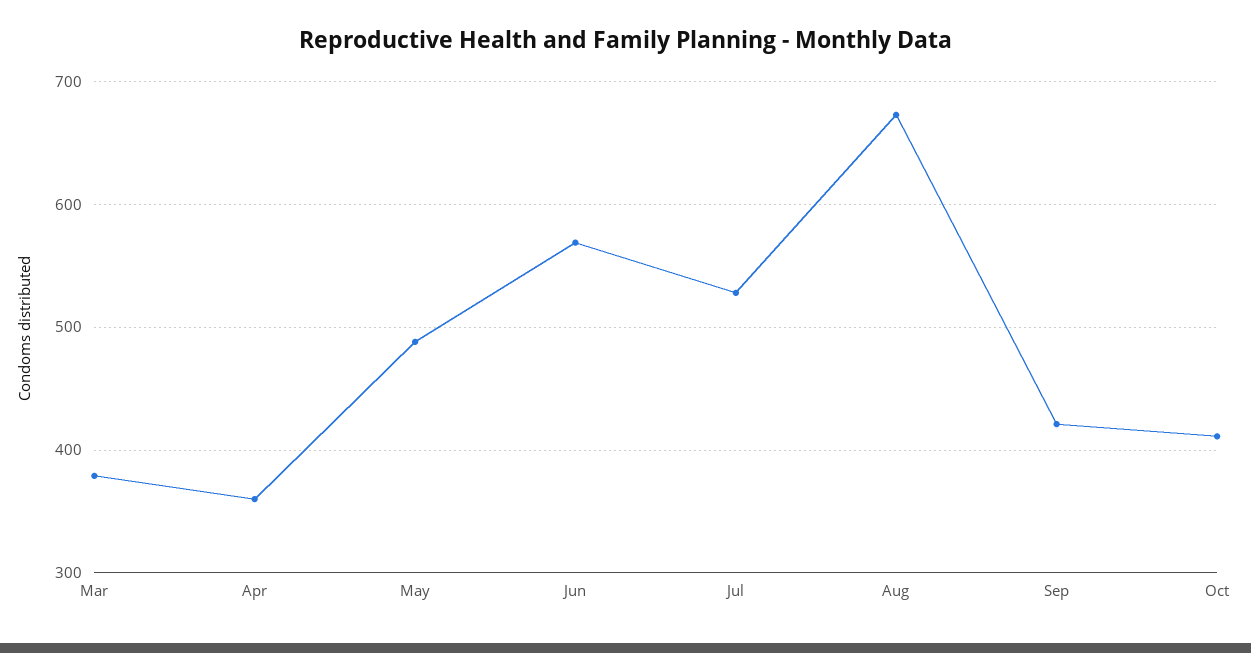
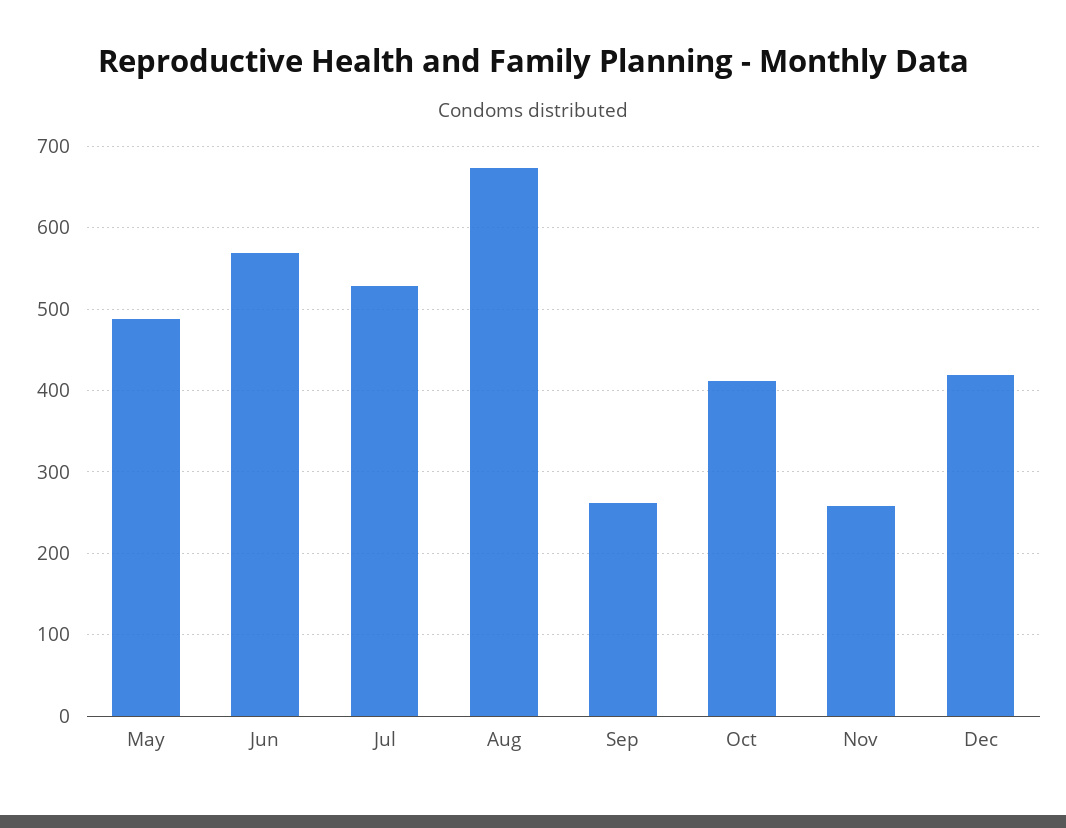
Mar: 380 -> none
Apr: 360 -> none
Sep: 420 -> 260
Nov: none -> 260
Dec: none -> 420

